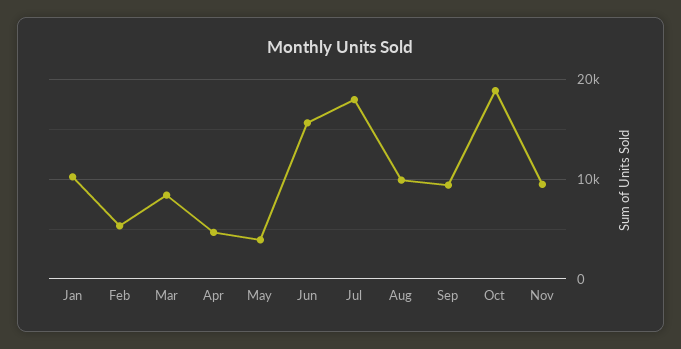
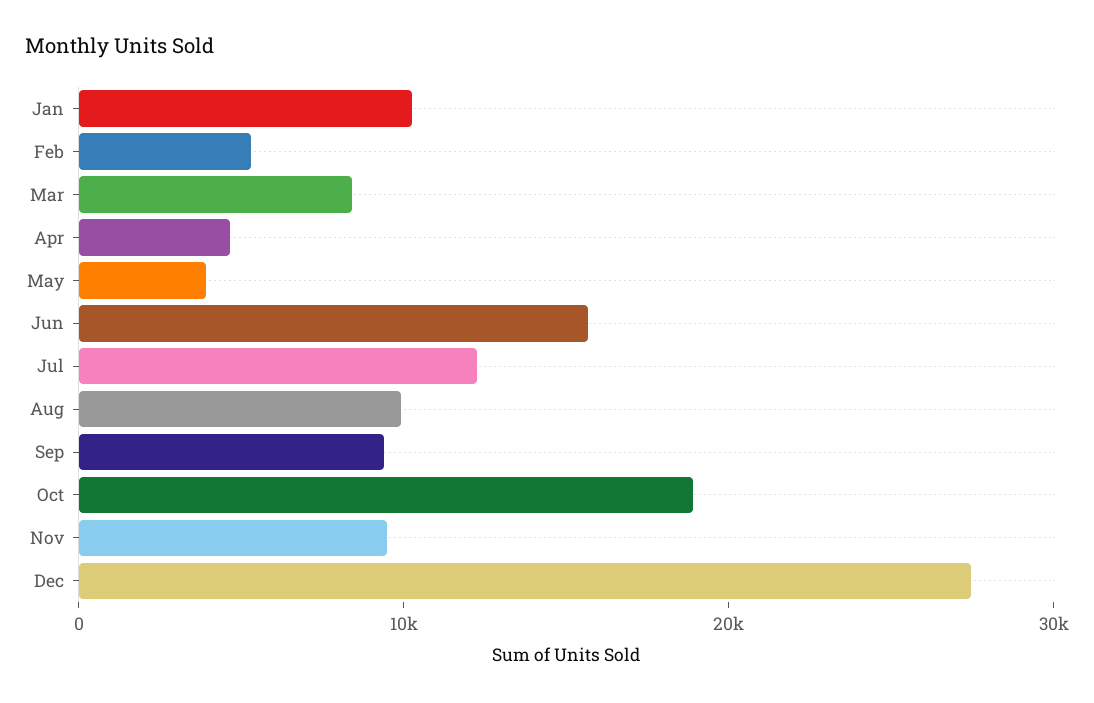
Jul: 18000 -> 12000
Dec: none -> 28000

